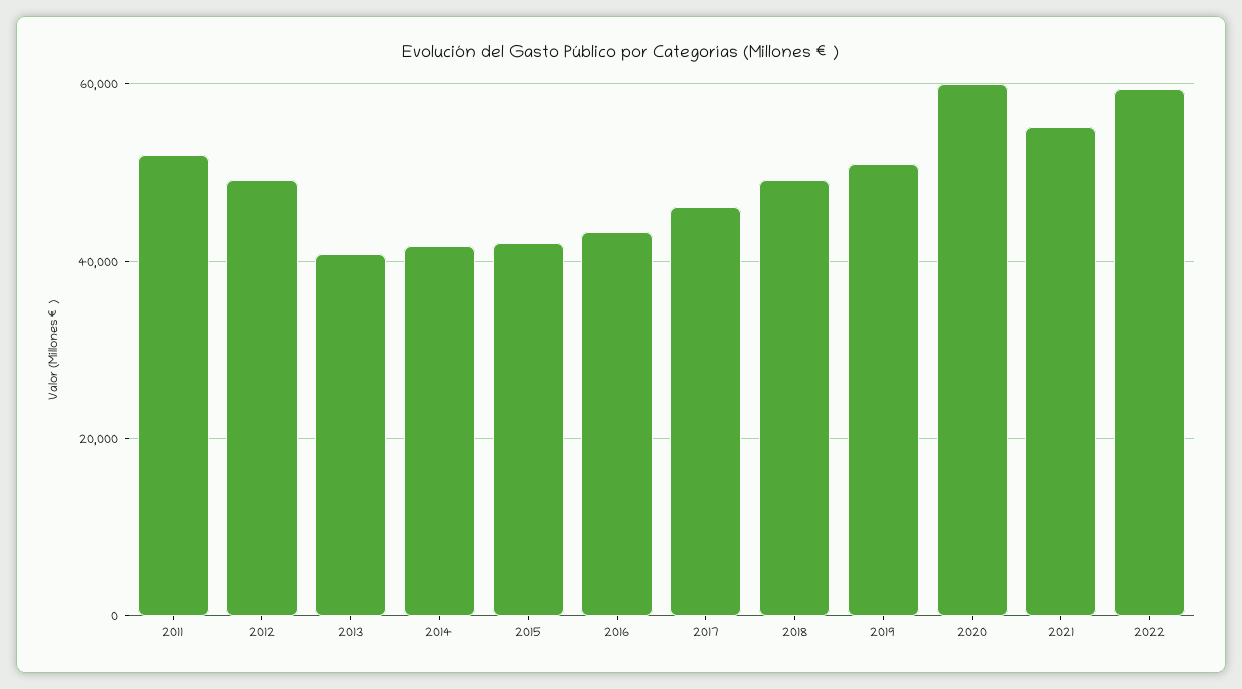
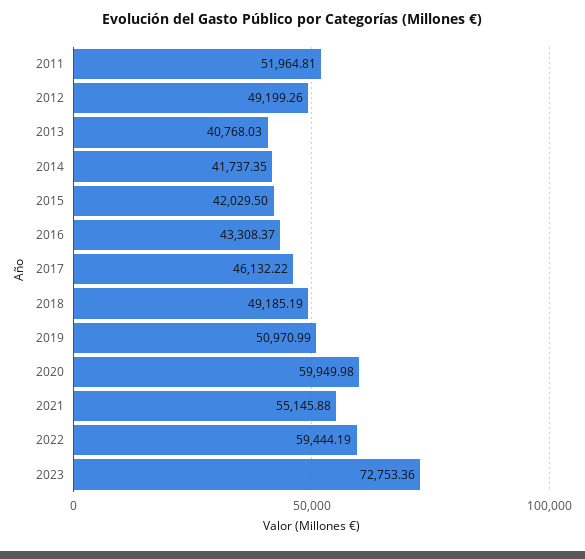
2023: none -> 72753.36

